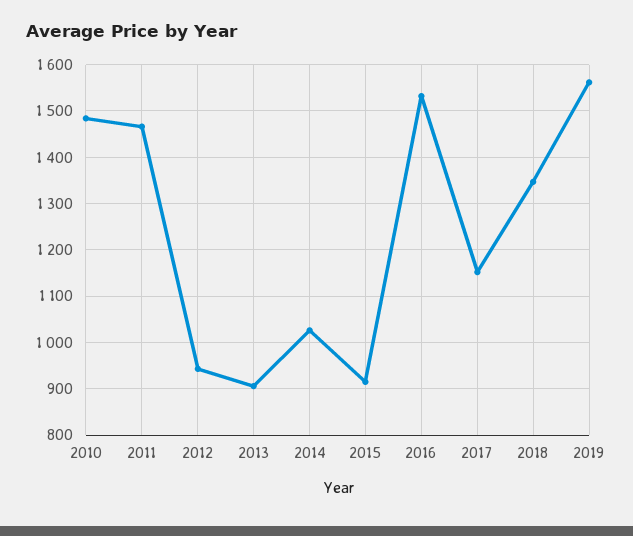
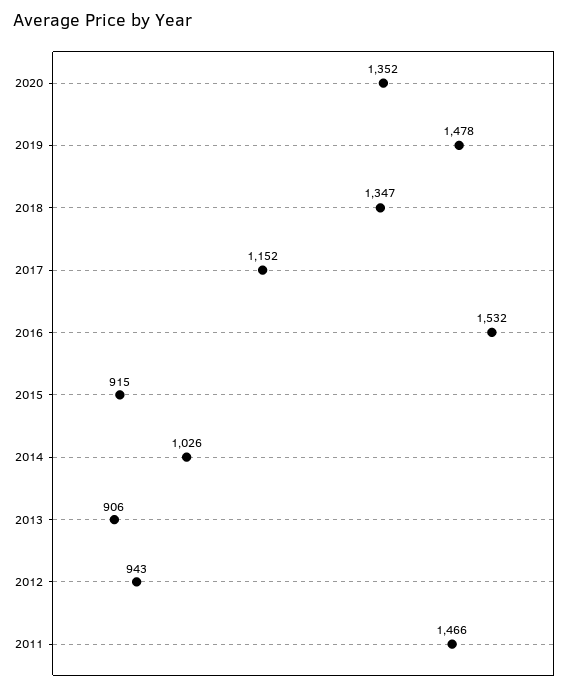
2010: 1480 -> none
2019: 1560 -> 1478
2020: none -> 1352

